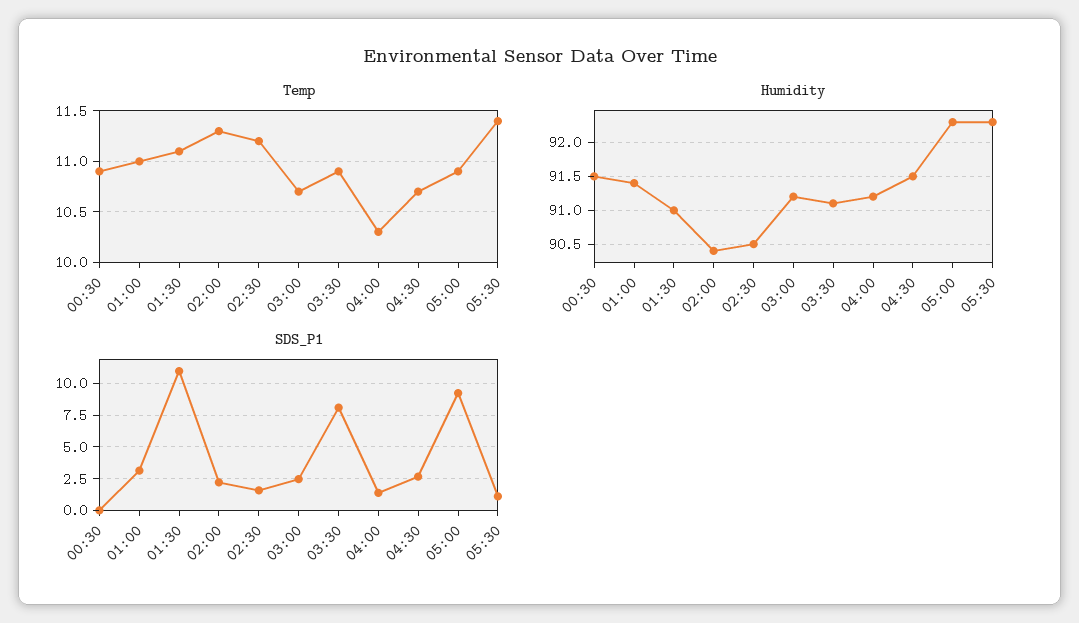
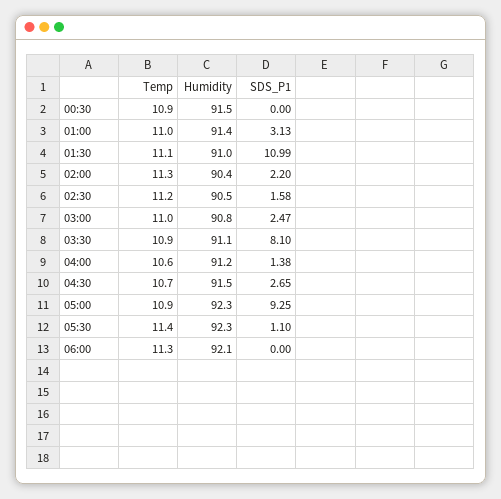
Temp, 03:00: 10.7 -> 11
Temp, 04:00: 10.3 -> 10.6
Humidity, 03:00: 91.2 -> 90.8
Temp, 06:00: none -> 11.3
Humidity, 06:00: none -> 92.1
SDS_P1, 06:00: none -> 0

